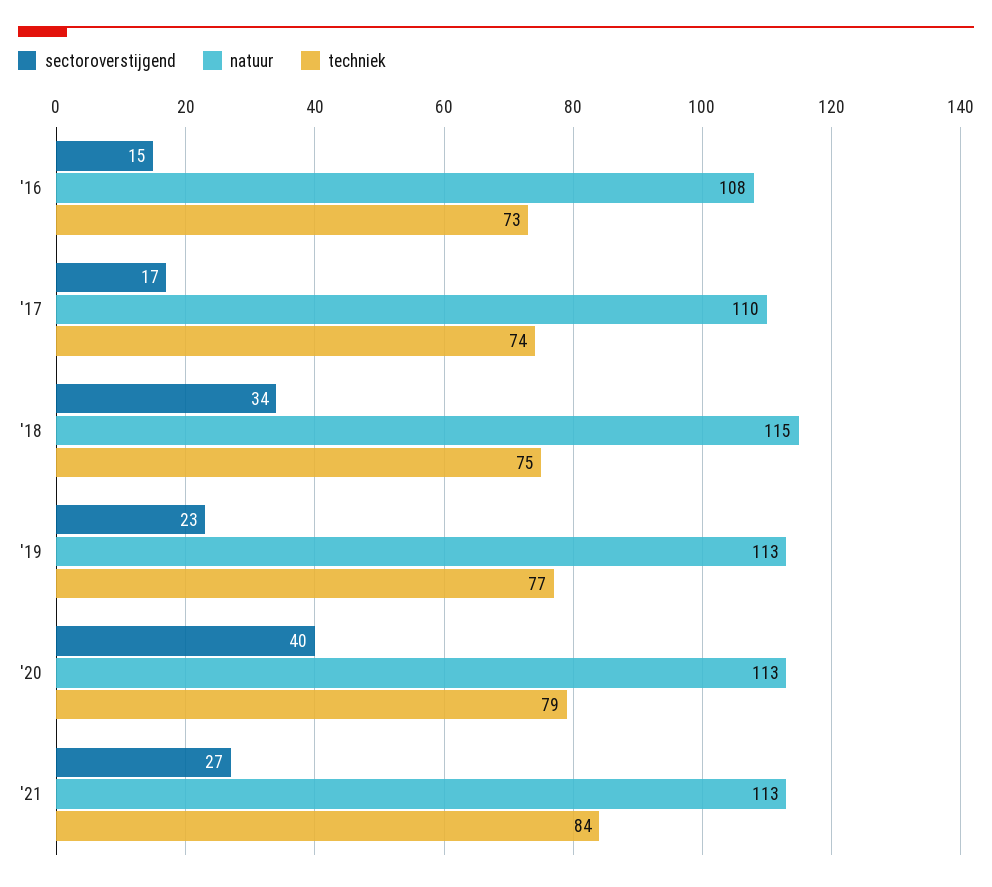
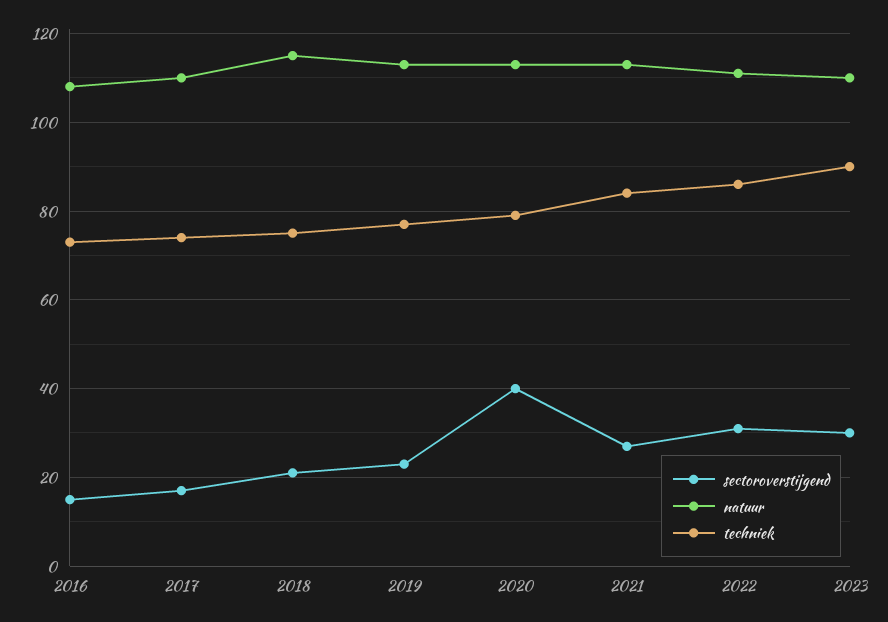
sectoroverstijgend, '18: 34 -> 20
sectoroverstijgend, 2022: none -> 30
natuur, 2022: none -> 110
techniek, 2022: none -> 85
sectoroverstijgend, 2023: none -> 30
natuur, 2023: none -> 110
techniek, 2023: none -> 90

